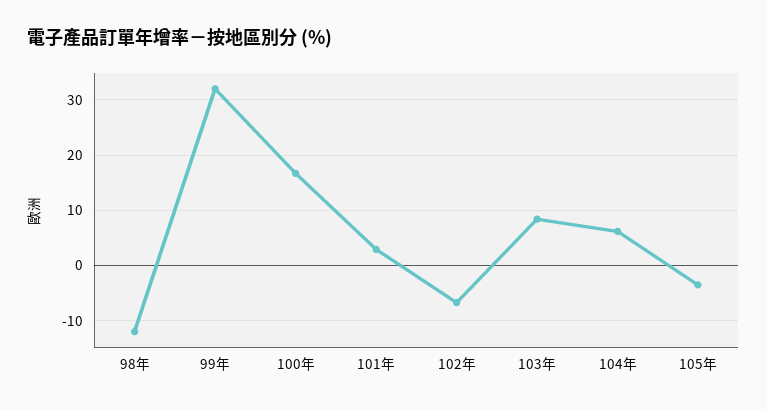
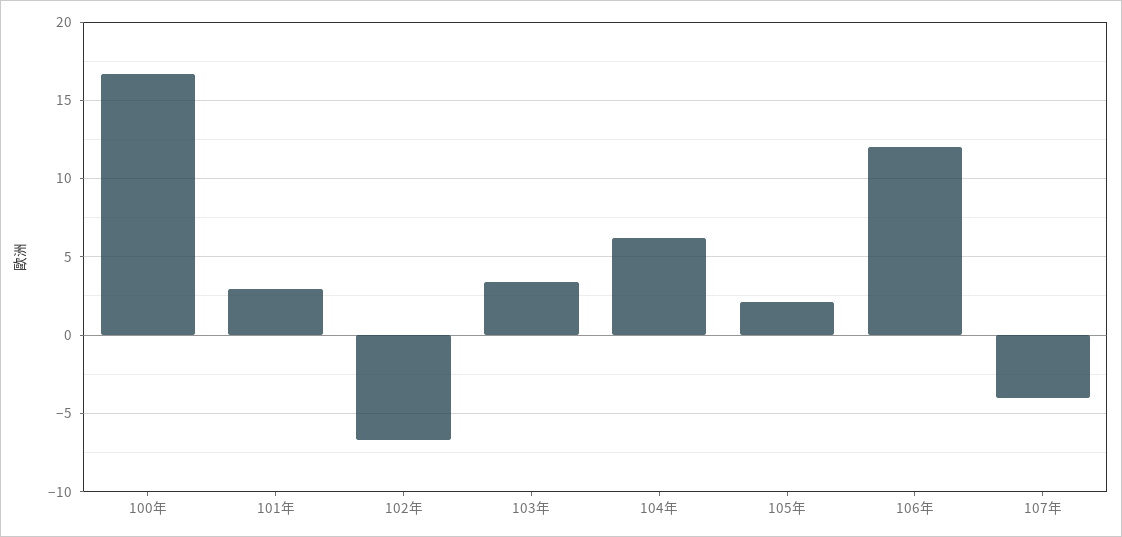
98年: -12 -> none
99年: 32 -> none
103年: 8 -> 3.5
105年: -4 -> 2
106年: none -> 12
107年: none -> -4

